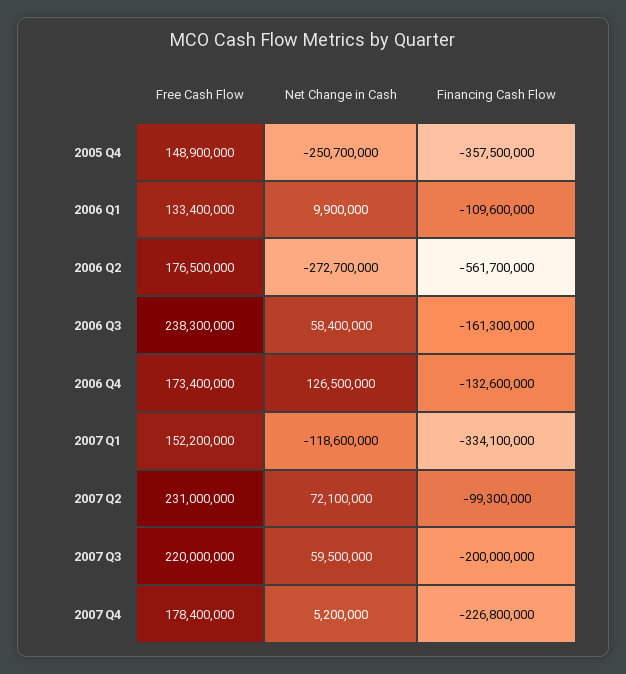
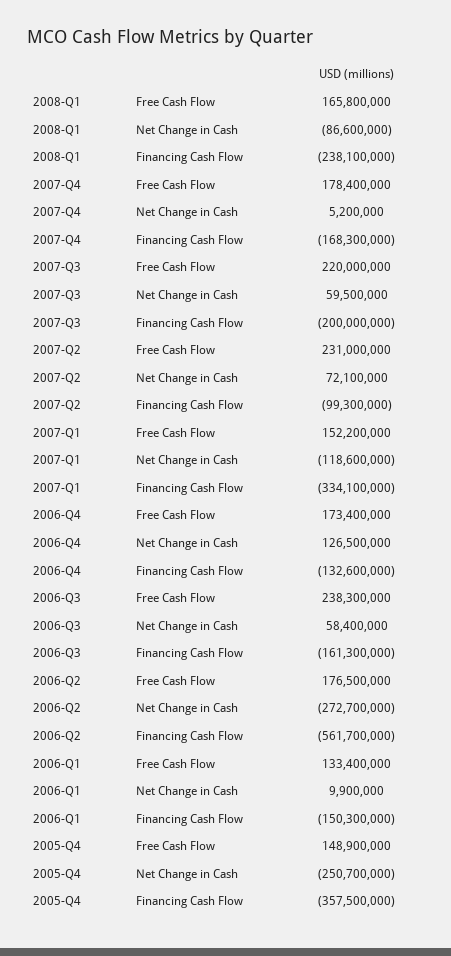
Financing Cash Flow, 2006 Q1: -109600000 -> -150300000
Financing Cash Flow, 2007 Q4: -226800000 -> -168300000
Free Cash Flow, 2008-Q1: none -> 165800000
Net Change in Cash, 2008-Q1: none -> -86600000
Financing Cash Flow, 2008-Q1: none -> -238100000

